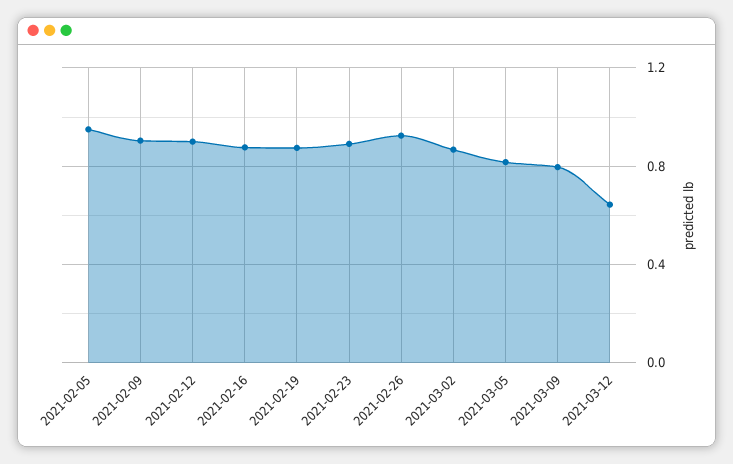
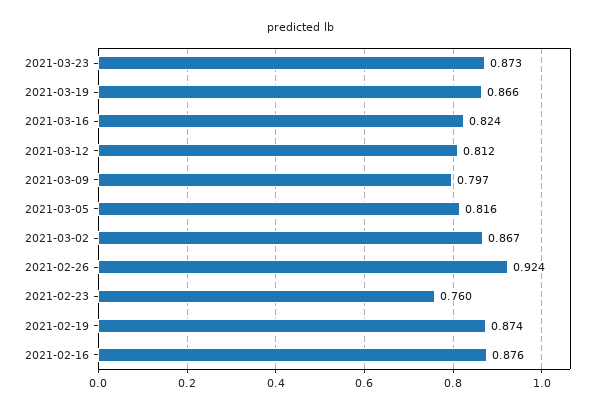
2021-02-05: 0.95 -> none
2021-02-09: 0.9 -> none
2021-02-12: 0.9 -> none
2021-02-23: 0.9 -> 0.76
2021-03-12: 0.65 -> 0.812
2021-03-23: none -> 0.873
2021-03-19: none -> 0.866
2021-03-16: none -> 0.824

